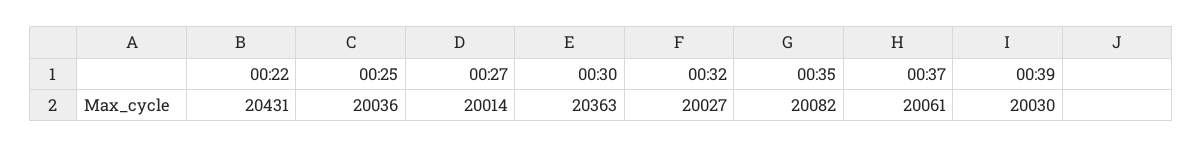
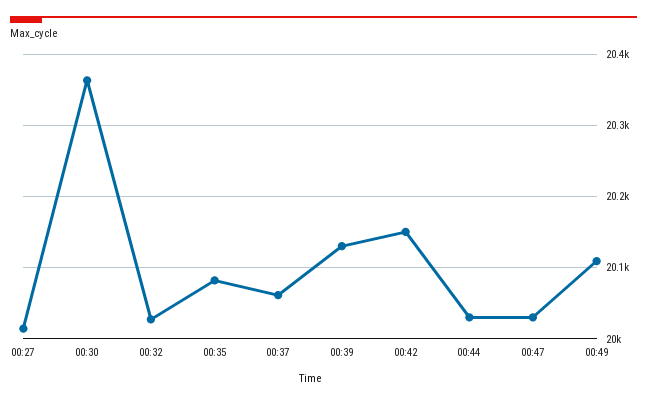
00:22: 20431 -> none
00:25: 20036 -> none
00:39: 20030 -> 20130
00:42: none -> 20150
00:44: none -> 20030
00:47: none -> 20030
00:49: none -> 20110

